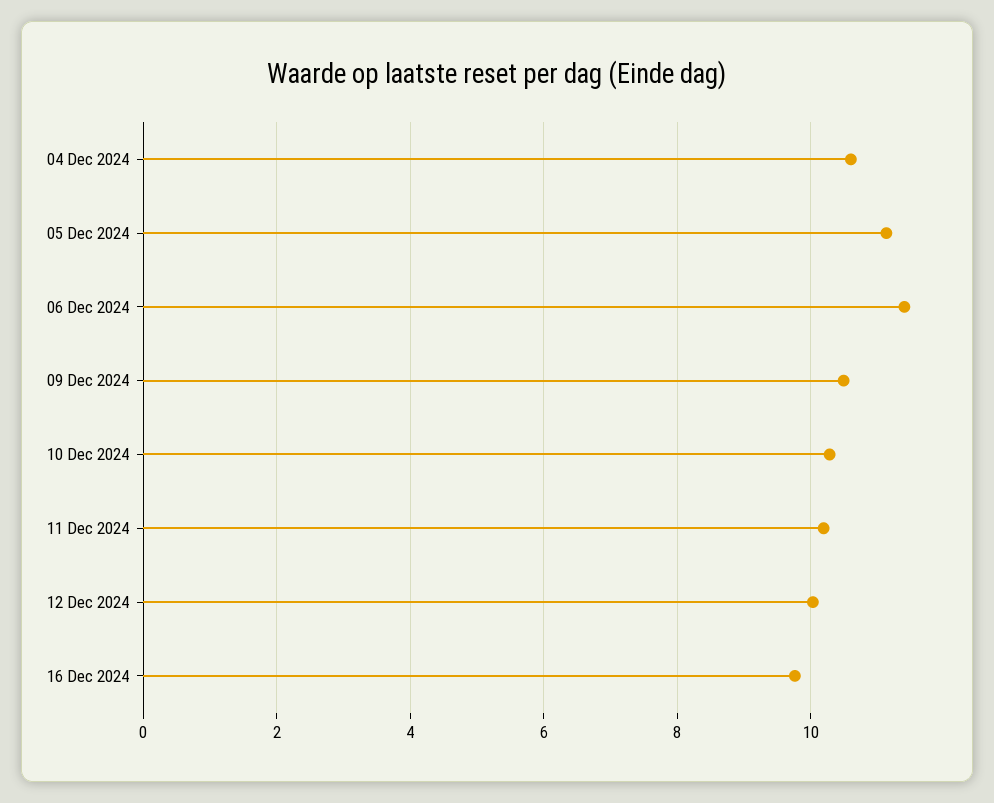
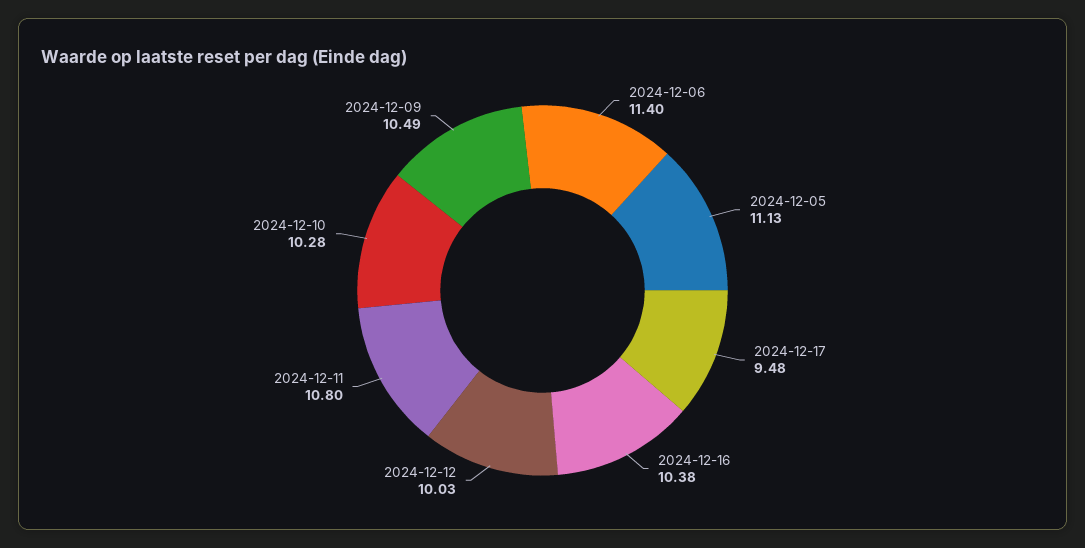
04 Dec 2024: 10.6 -> none
11 Dec 2024: 10.2 -> 10.8
16 Dec 2024: 9.8 -> 10.38
2024-12-17: none -> 9.48

